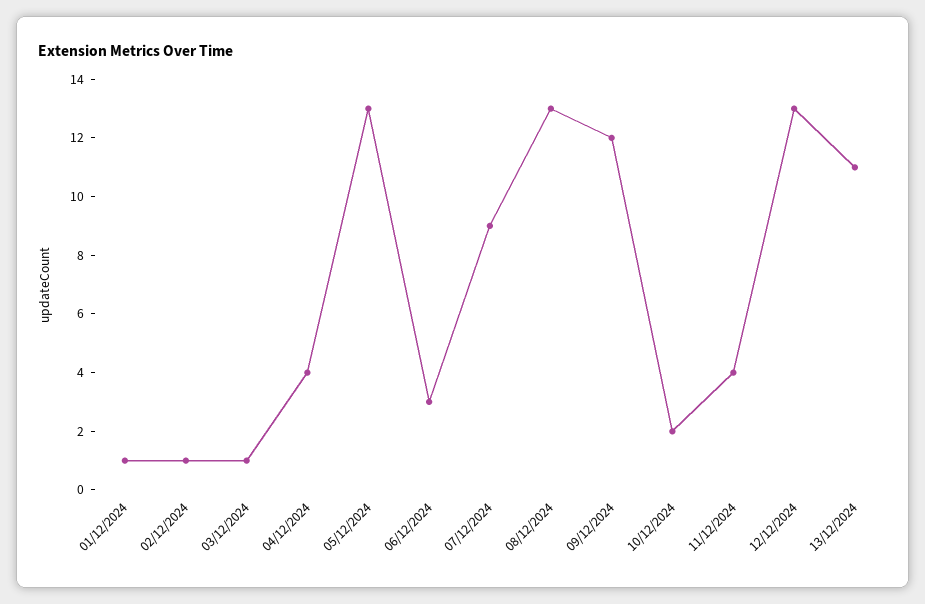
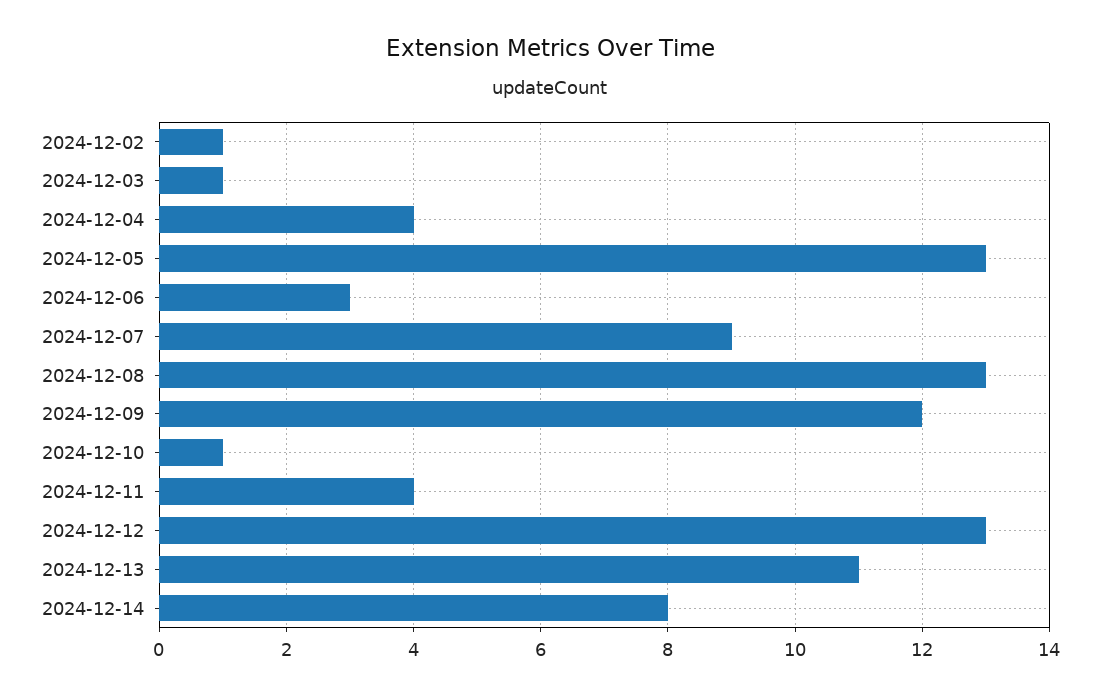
01/12/2024: 1 -> none
10/12/2024: 2 -> 1
2024-12-14: none -> 8

